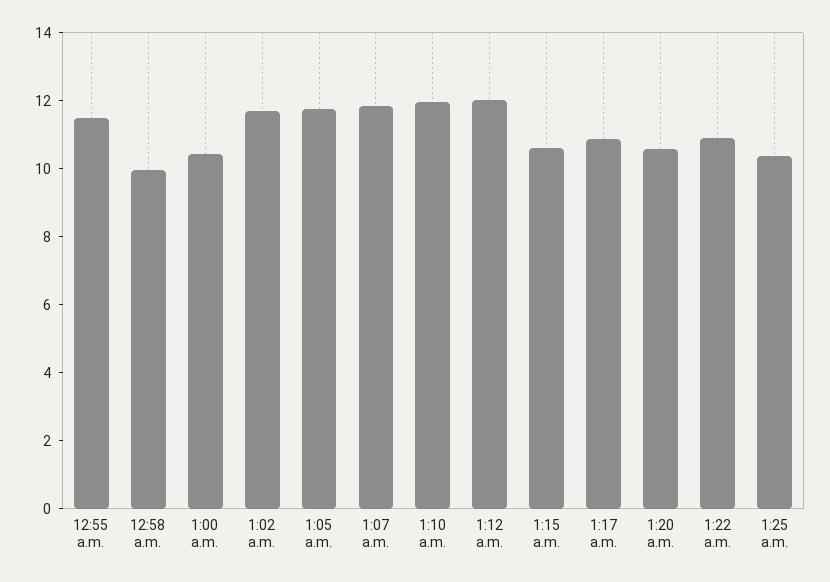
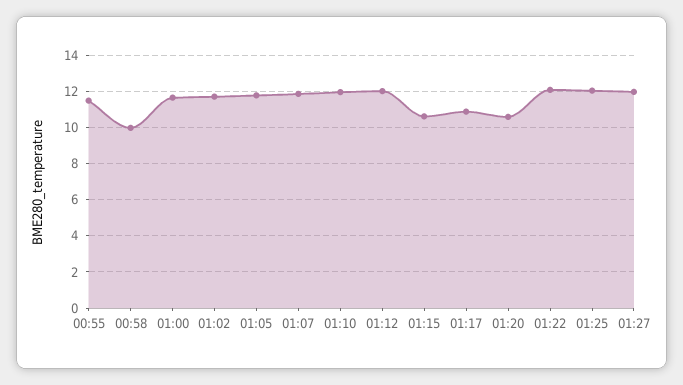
1:00 a.m.: 10.5 -> 11.5
1:22 a.m.: 11 -> 12
1:25 a.m.: 10.5 -> 12
01:27: none -> 12

